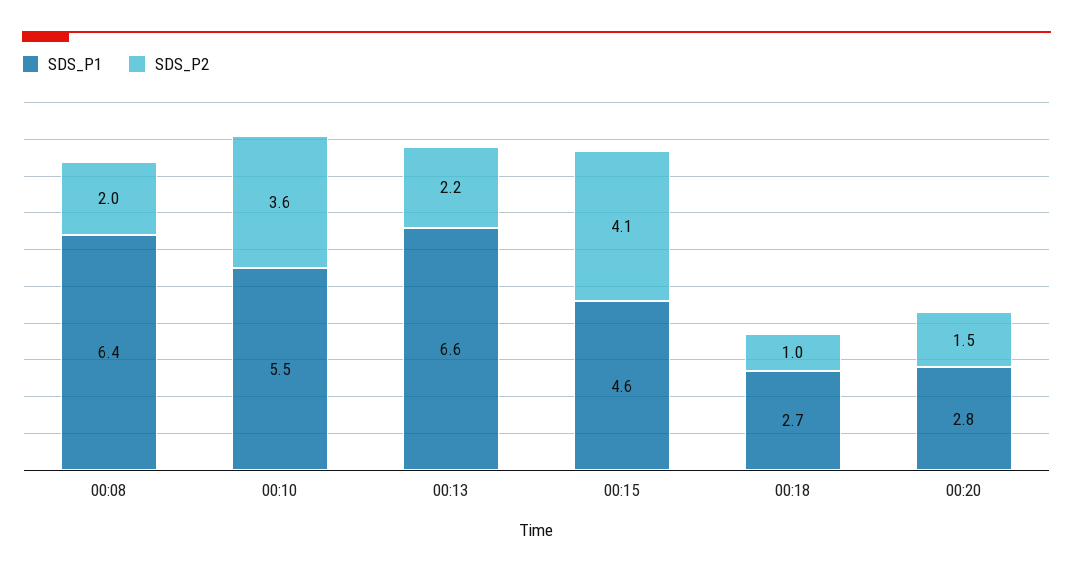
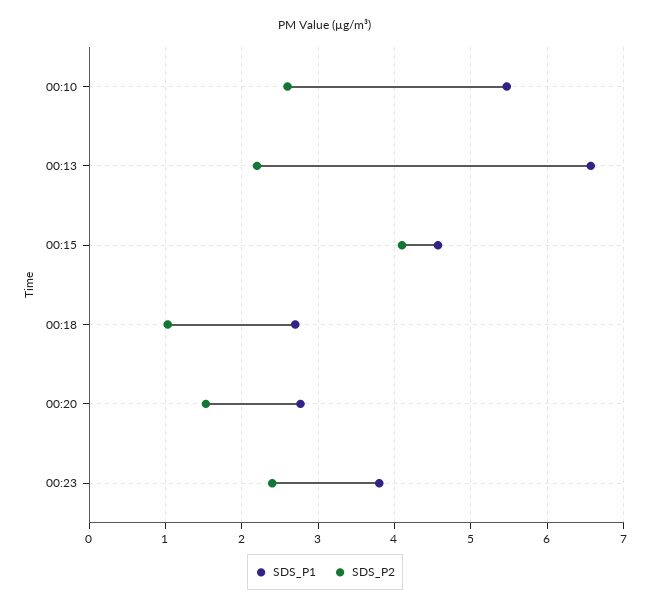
SDS_P1, 00:08: 6.4 -> none
SDS_P2, 00:08: 2 -> none
SDS_P2, 00:10: 3.6 -> 2.6
SDS_P1, 00:23: none -> 3.8
SDS_P2, 00:23: none -> 2.4

